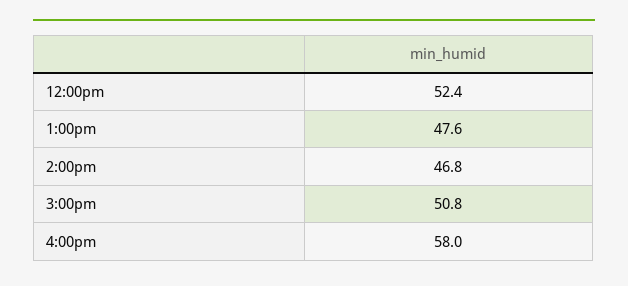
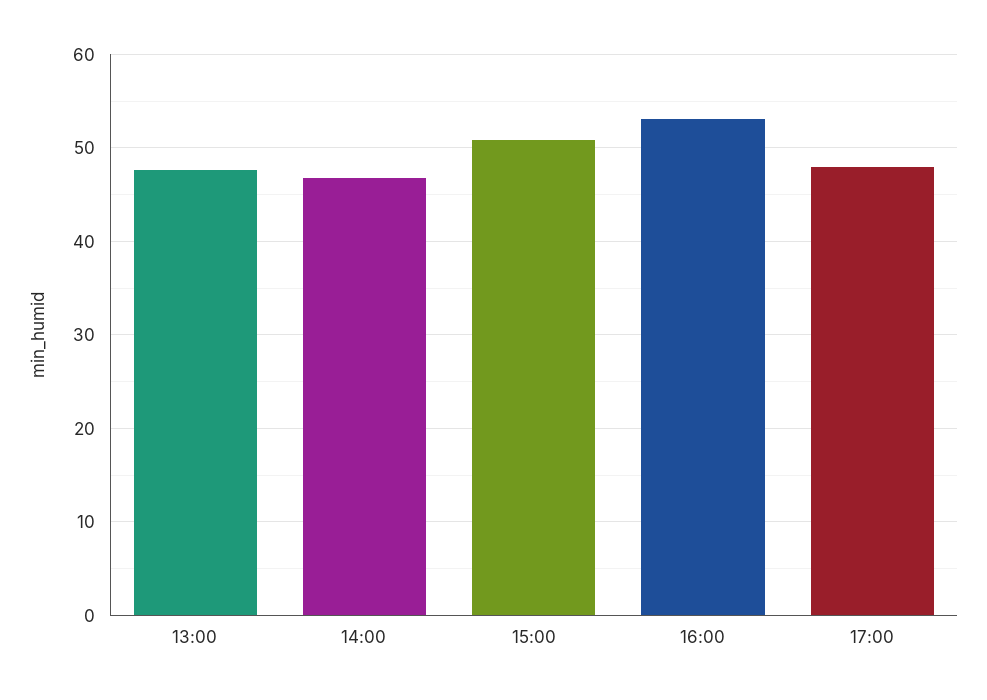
12:00pm: 52.4 -> none
4:00pm: 58 -> 53
17:00: none -> 48

